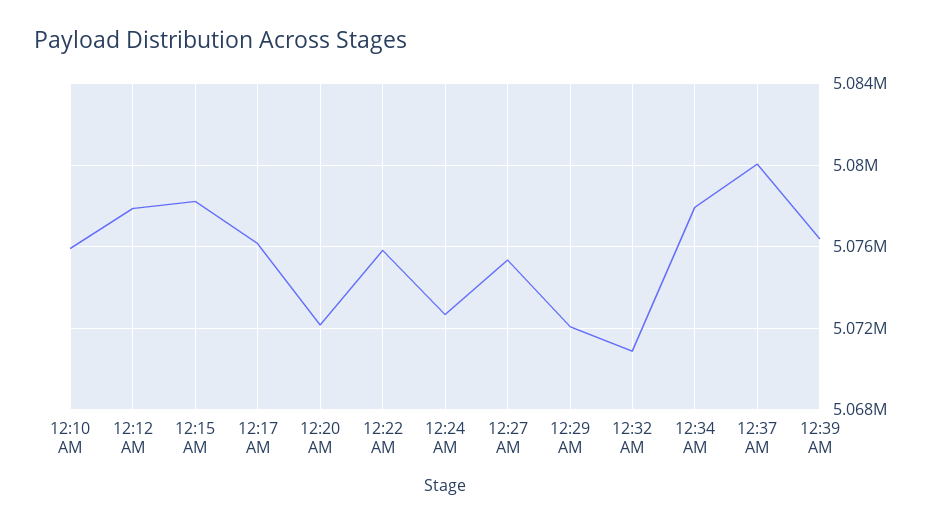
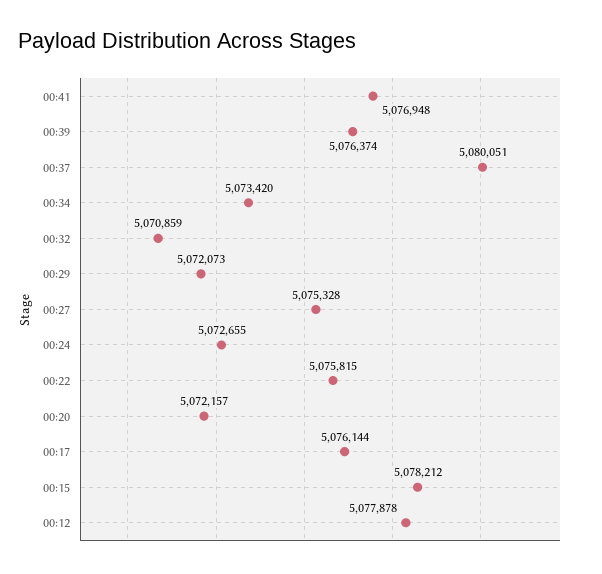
12:10 AM: 5076000 -> none
12:34 AM: 5078000 -> 5073420
00:41: none -> 5076948

